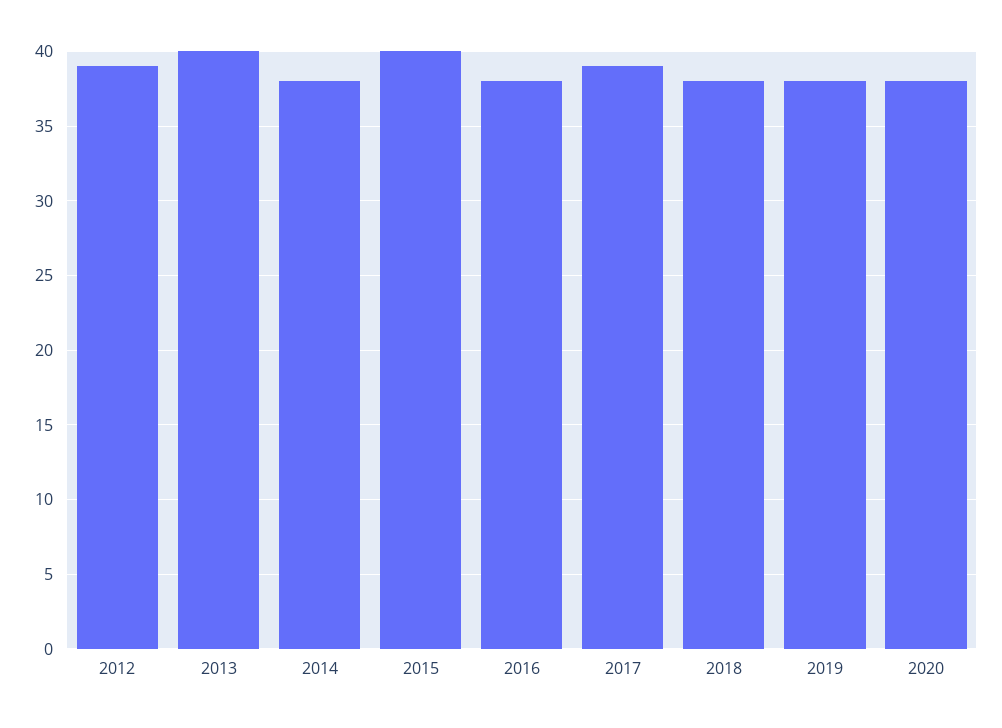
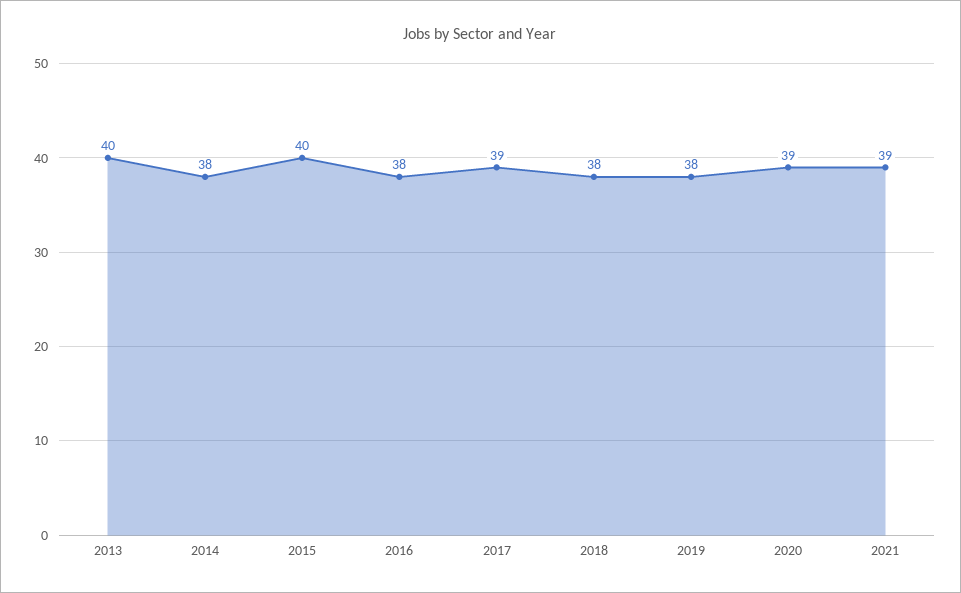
2012: 39 -> none
2020: 38 -> 39
2021: none -> 39

